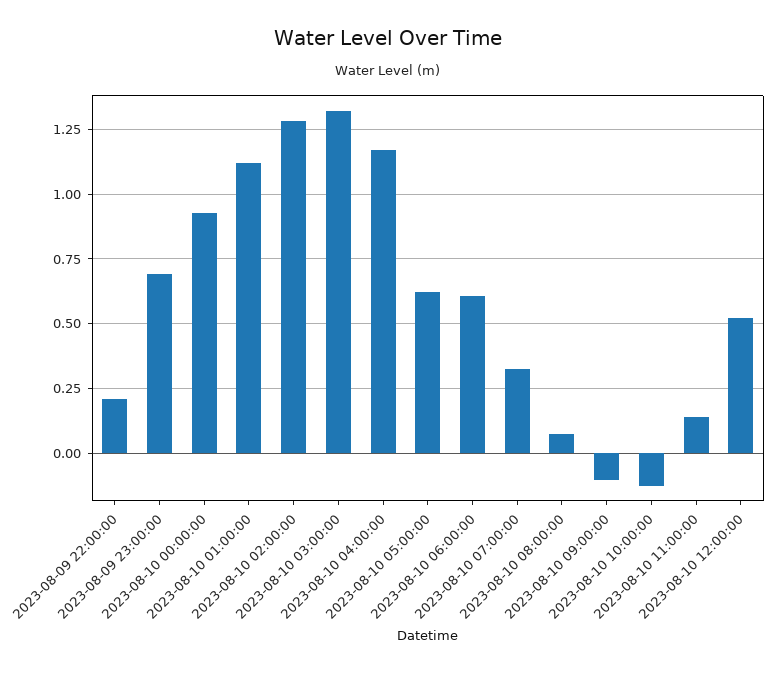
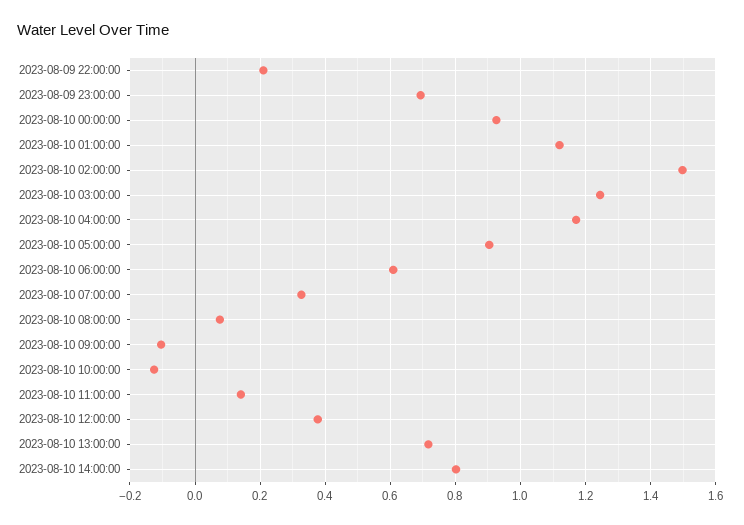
2023-08-10 02:00:00: 1.275 -> 1.5
2023-08-10 03:00:00: 1.325 -> 1.24
2023-08-10 05:00:00: 0.625 -> 0.9
2023-08-10 12:00:00: 0.525 -> 0.38
2023-08-10 13:00:00: none -> 0.72
2023-08-10 14:00:00: none -> 0.8

